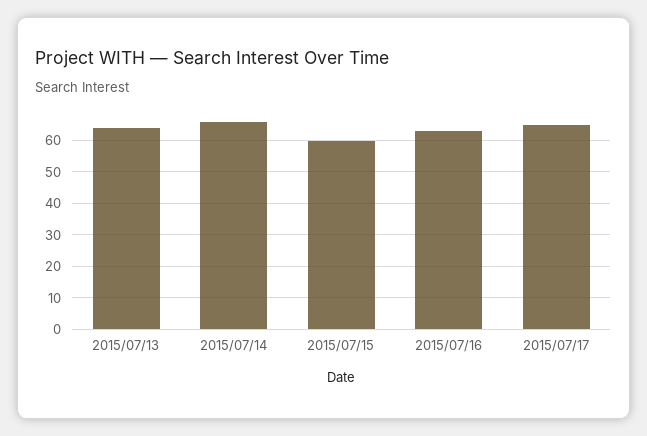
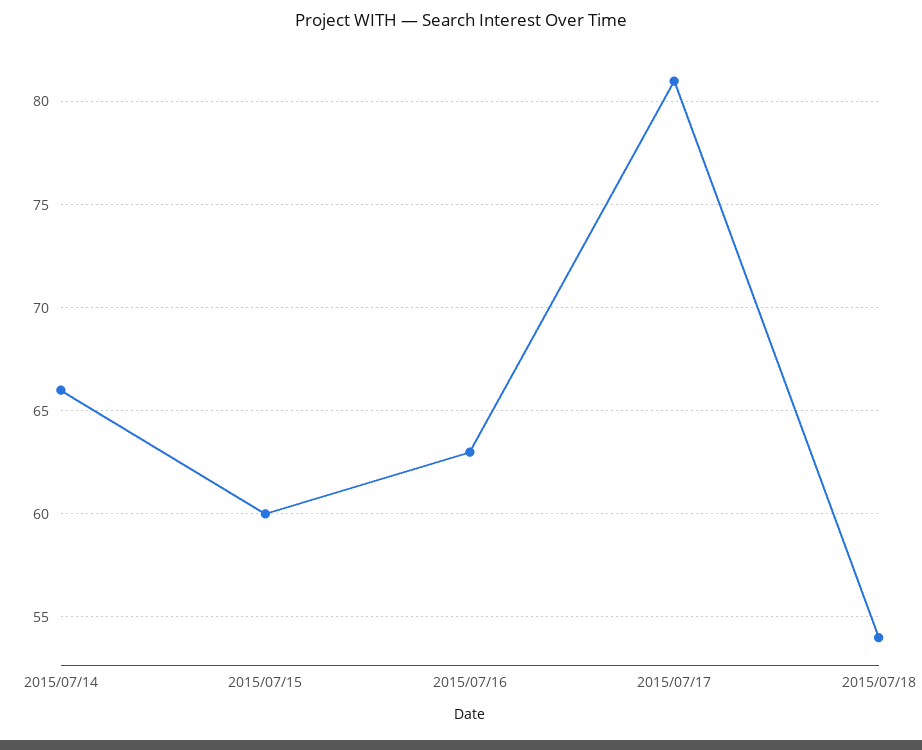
2015/07/13: 65 -> none
2015/07/17: 65 -> 81
2015/07/18: none -> 54

